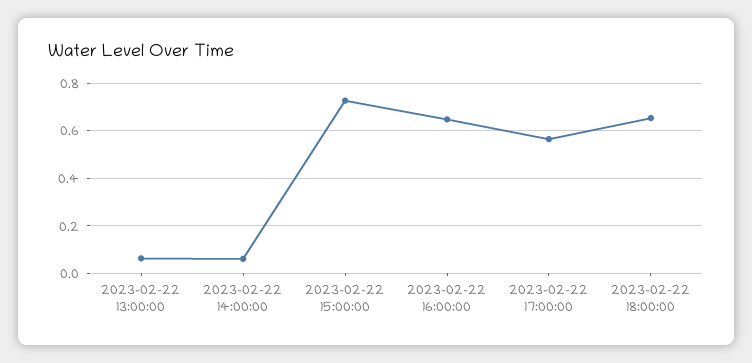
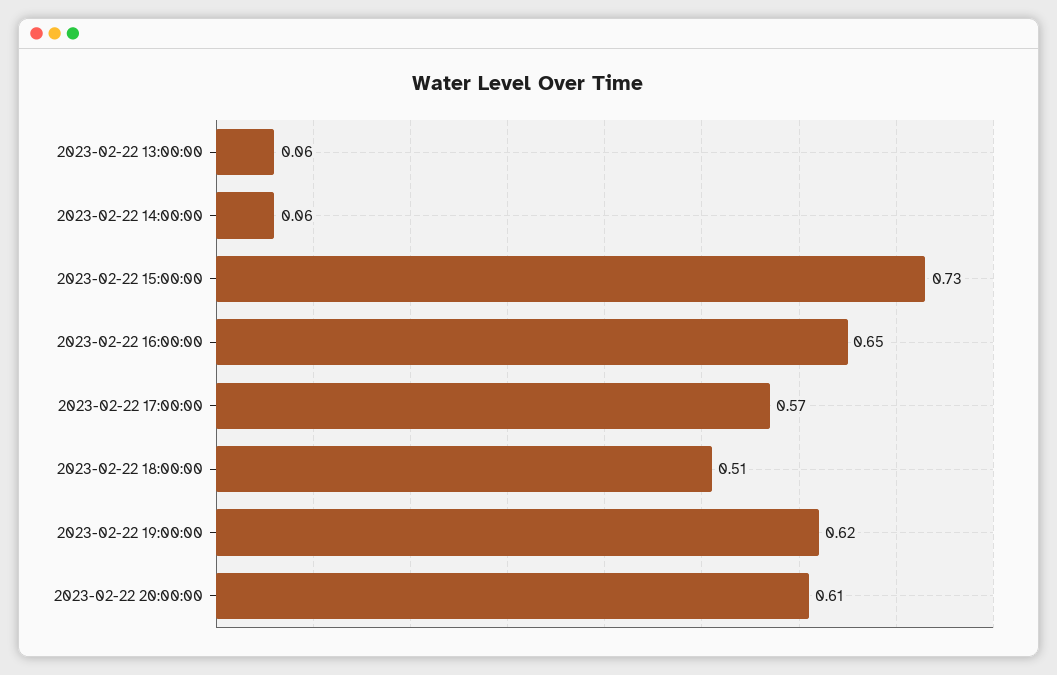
2023-02-22 18:00:00: 0.65 -> 0.51
2023-02-22 19:00:00: none -> 0.62
2023-02-22 20:00:00: none -> 0.61

